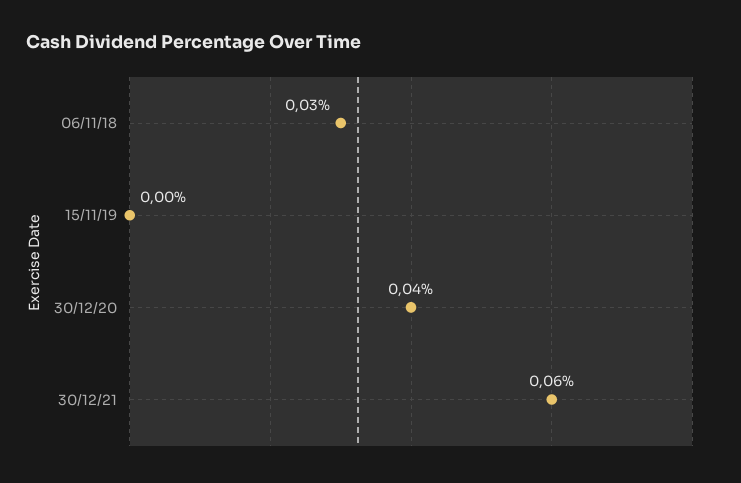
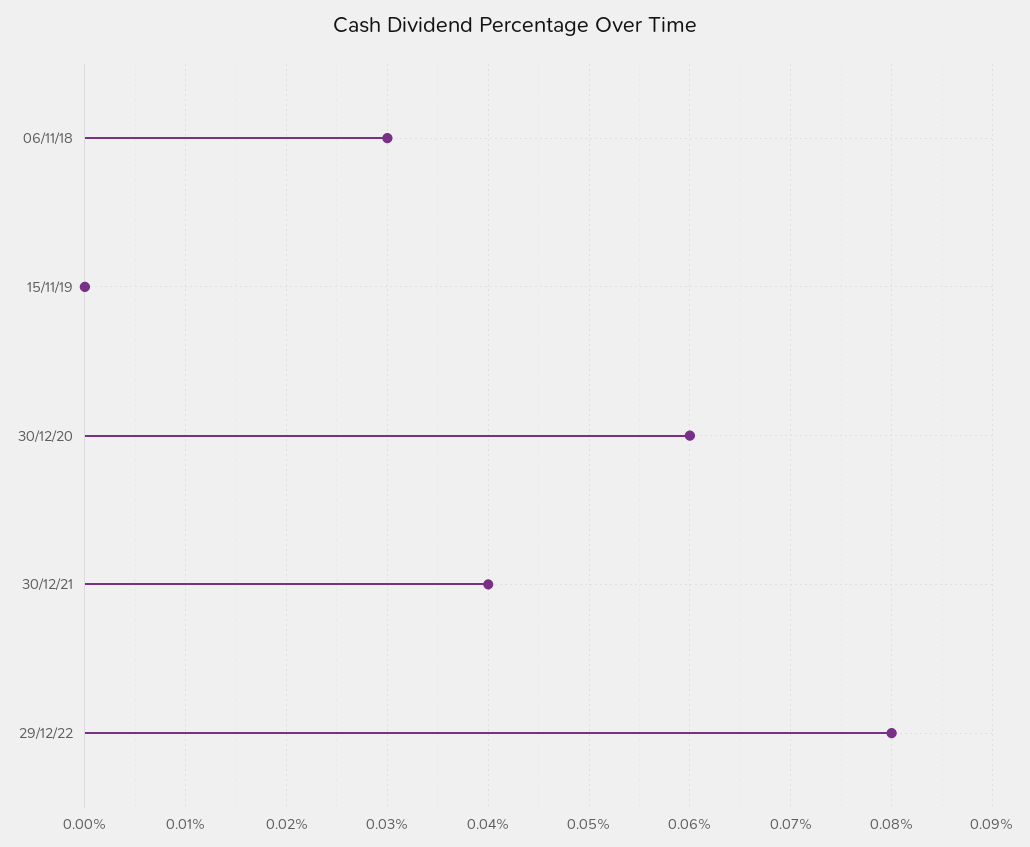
30/12/20: 0.04 -> 0.06
30/12/21: 0.06 -> 0.04
29/12/22: none -> 0.08

